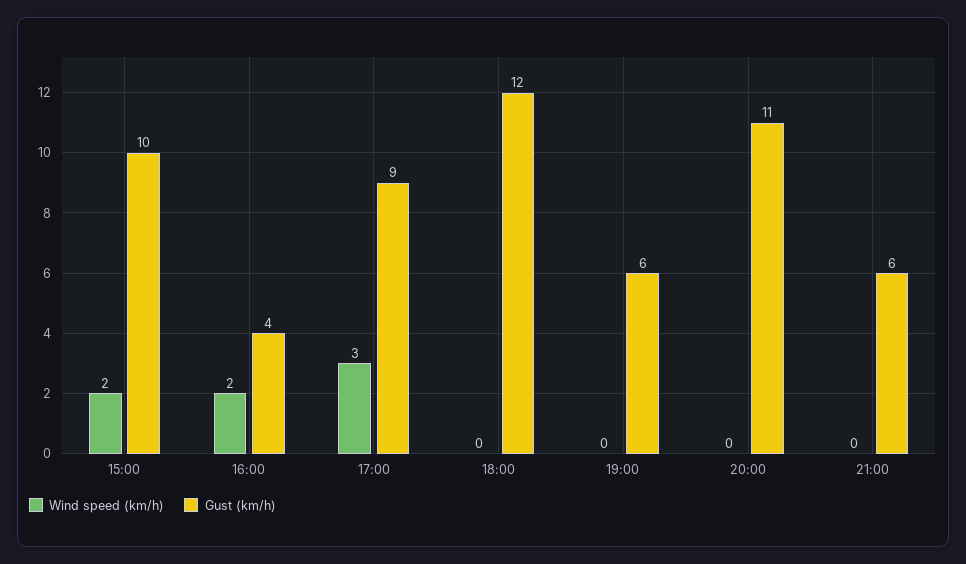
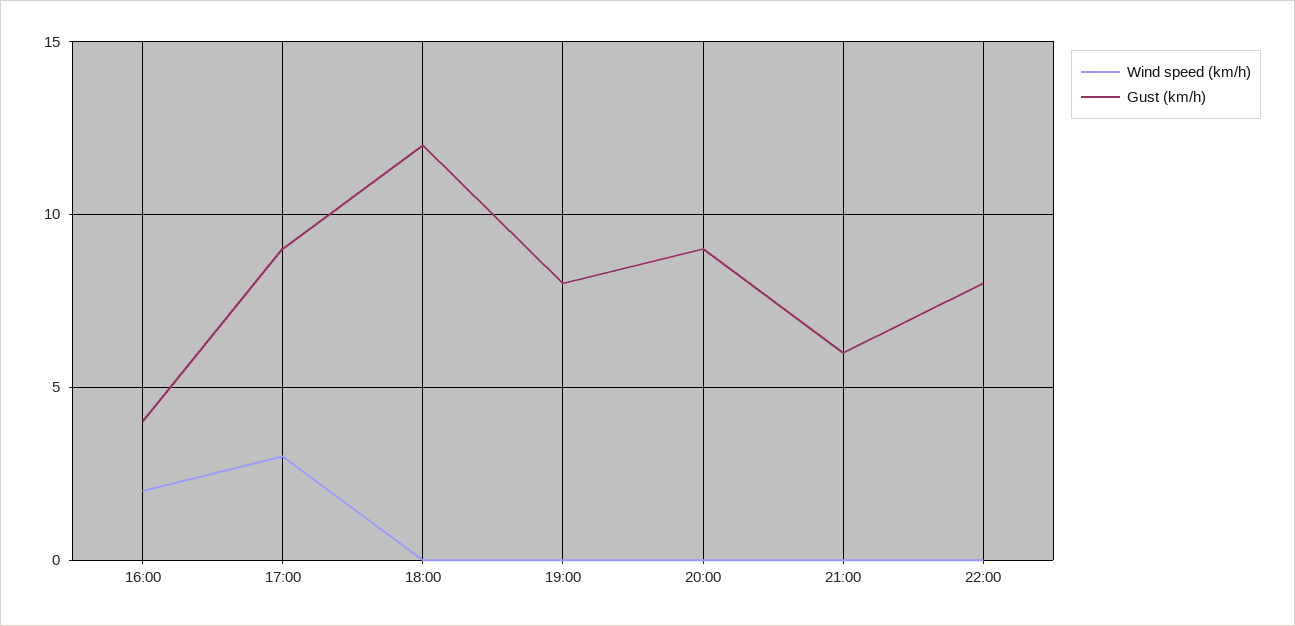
Wind speed (km/h), 15:00: 2 -> none
Gust (km/h), 15:00: 10 -> none
Gust (km/h), 19:00: 6 -> 8
Gust (km/h), 20:00: 11 -> 9
Wind speed (km/h), 22:00: none -> 0
Gust (km/h), 22:00: none -> 8

